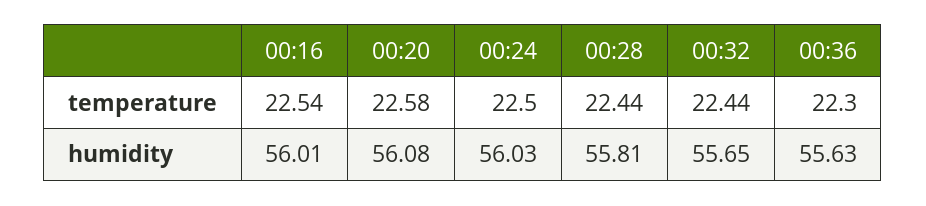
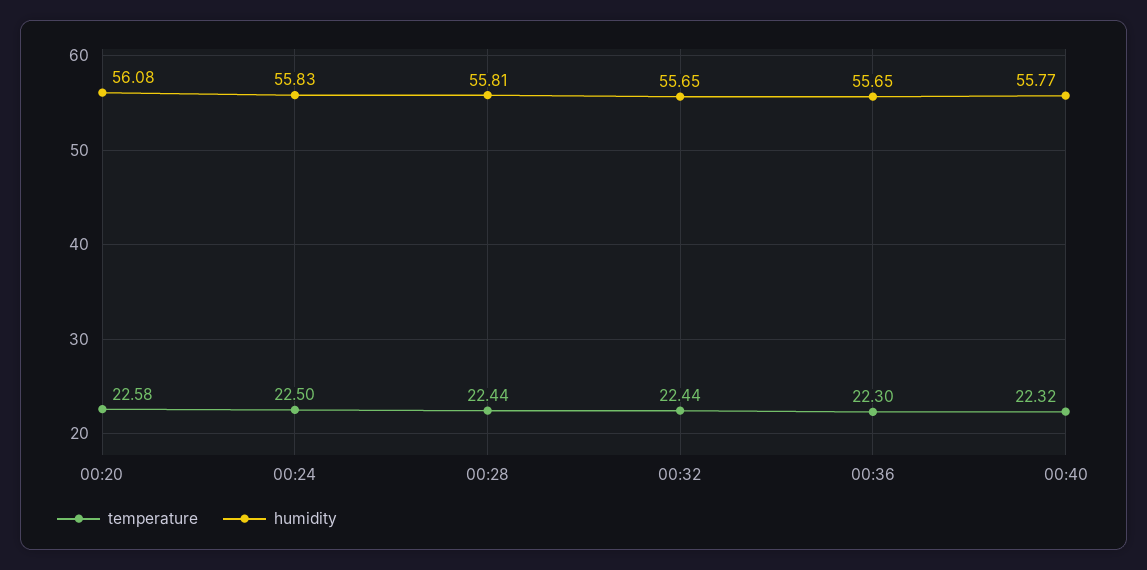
temperature, 00:16: 22.54 -> none
humidity, 00:16: 56.01 -> none
humidity, 00:24: 56.03 -> 55.83
humidity, 00:36: 55.63 -> 55.65
temperature, 00:40: none -> 22.32
humidity, 00:40: none -> 55.77

